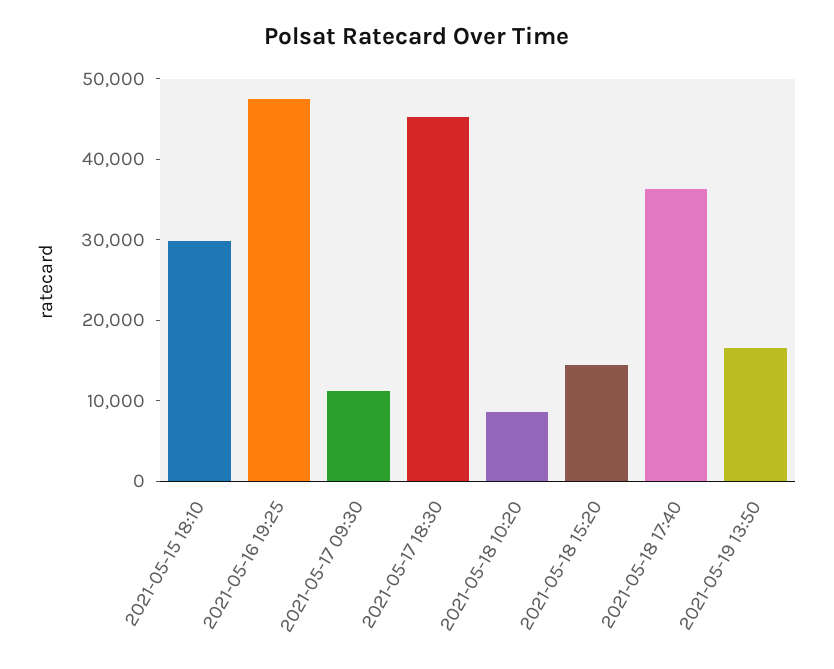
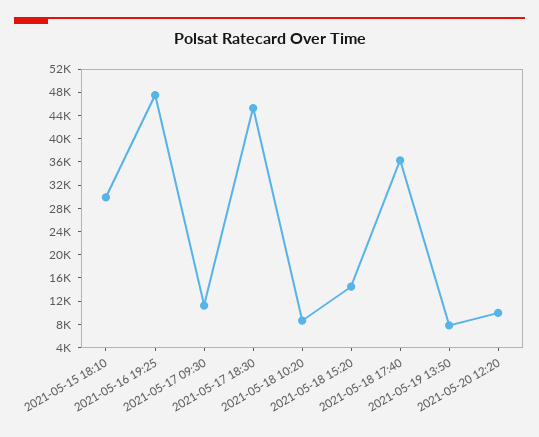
2021-05-19 13:50: 16000 -> 8000
2021-05-20 12:20: none -> 10000

